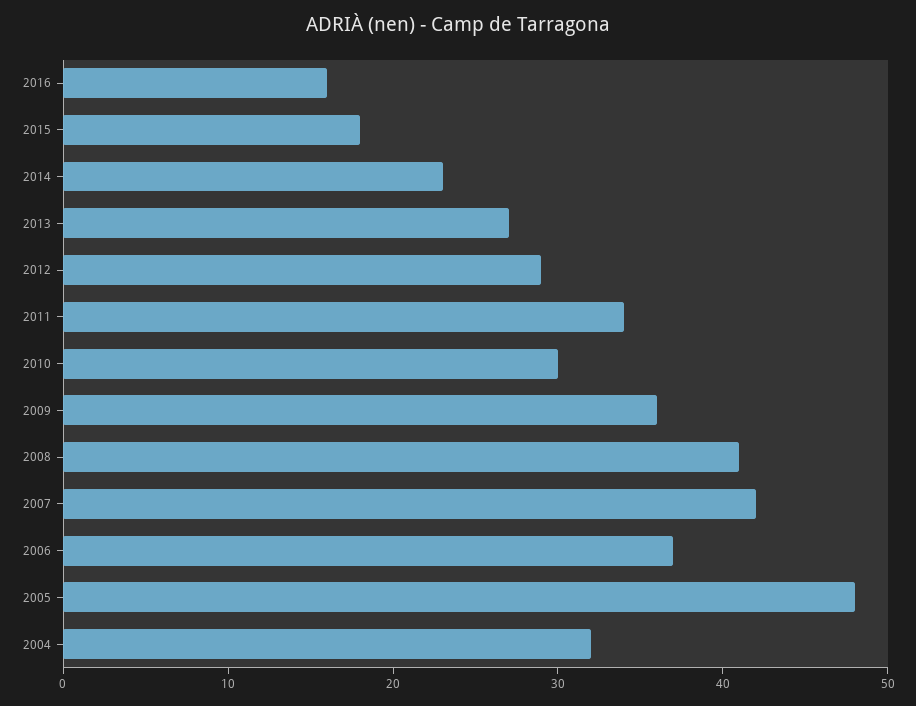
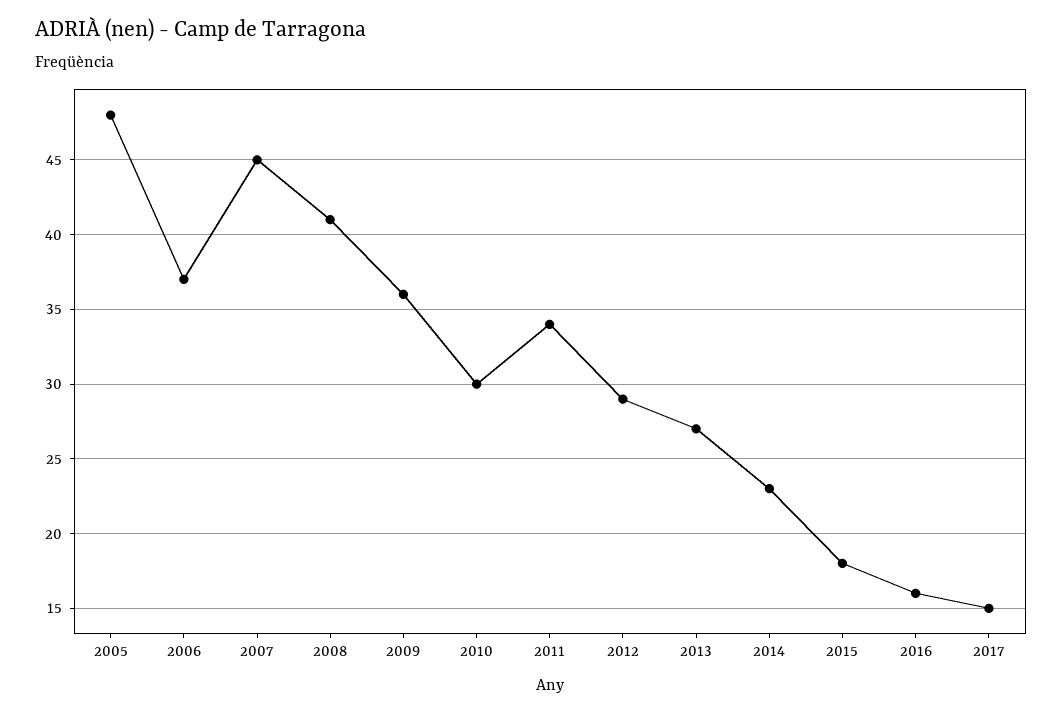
2007: 42 -> 45
2004: 32 -> none
2017: none -> 15

